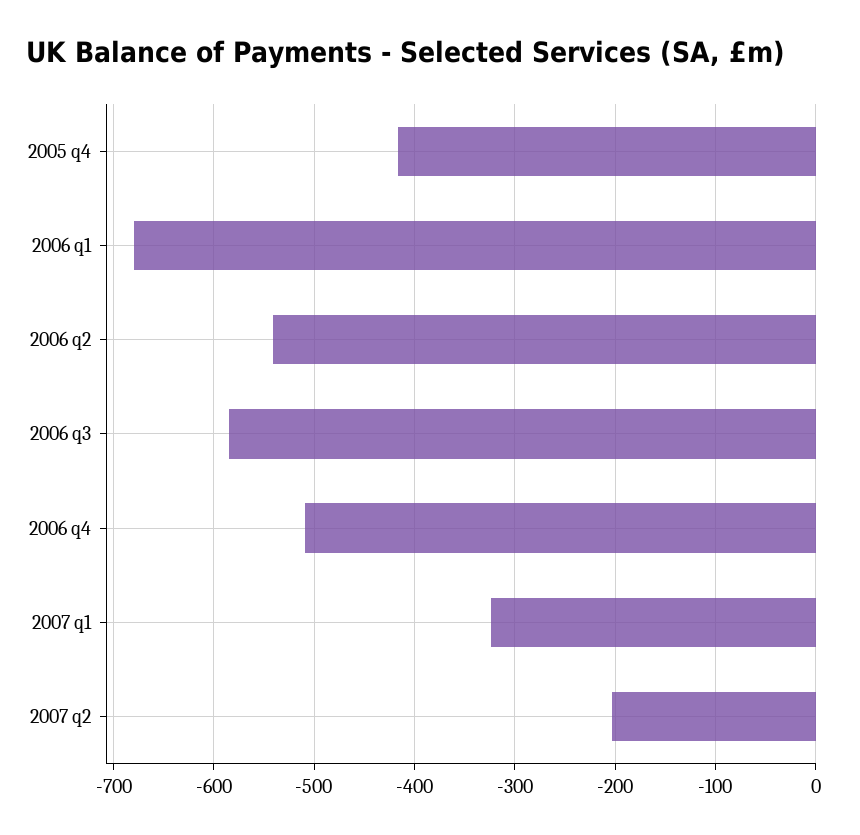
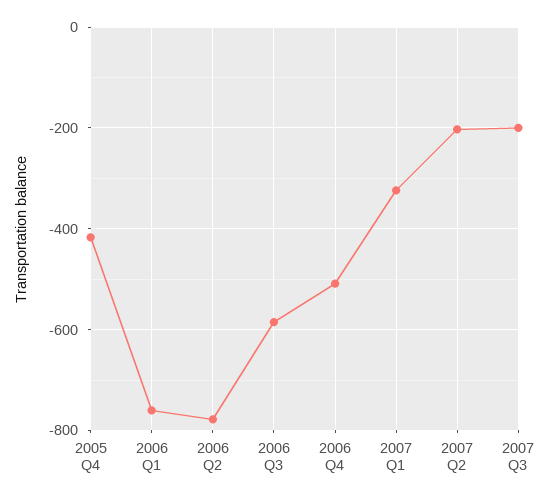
2006 q1: -680 -> -760
2006 q2: -540 -> -780
2007 Q3: none -> -200

